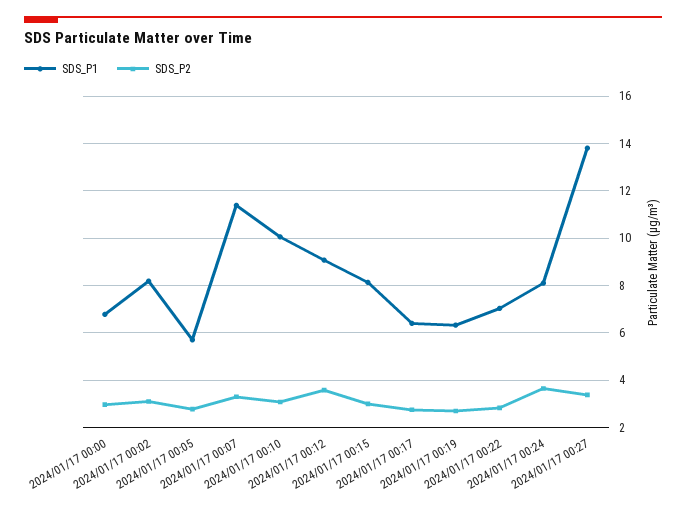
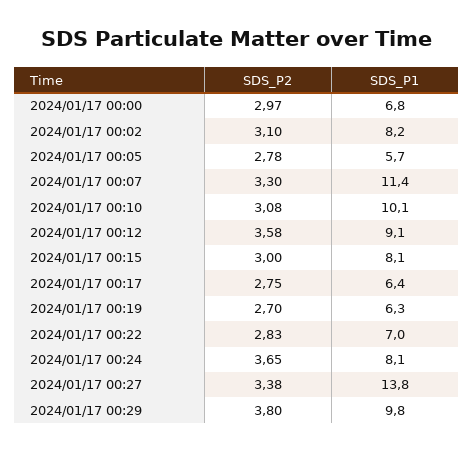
SDS_P2, 2024/01/17 00:29: none -> 3.8
SDS_P1, 2024/01/17 00:29: none -> 9.8

